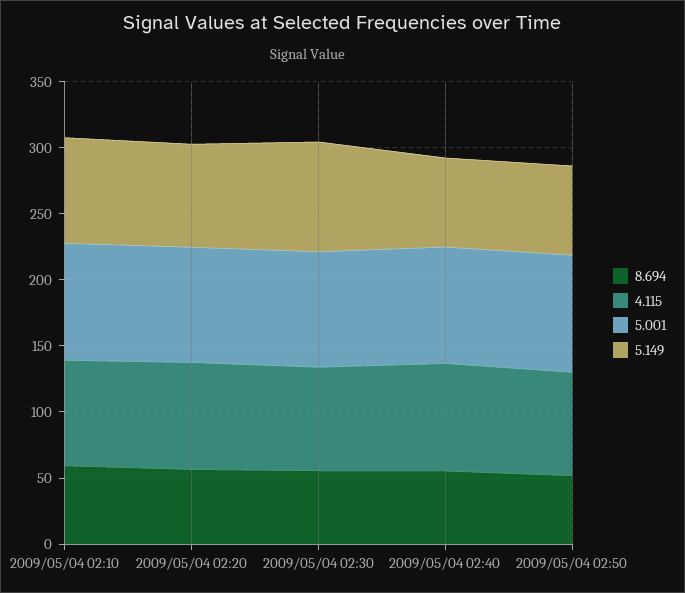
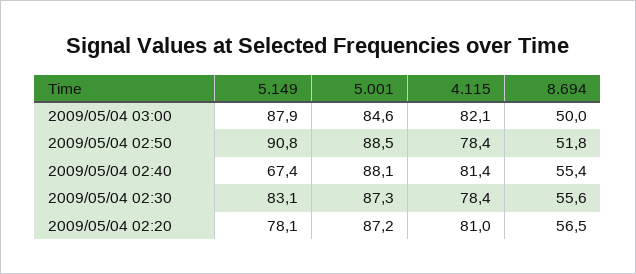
8.694, 2009/05/04 02:10: 60 -> none
4.115, 2009/05/04 02:10: 80 -> none
5.001, 2009/05/04 02:10: 90 -> none
5.149, 2009/05/04 02:10: 80 -> none
5.149, 2009/05/04 02:50: 70 -> 90.8
5.149, 2009/05/04 03:00: none -> 87.9
5.001, 2009/05/04 03:00: none -> 84.6
4.115, 2009/05/04 03:00: none -> 82.1
8.694, 2009/05/04 03:00: none -> 50

